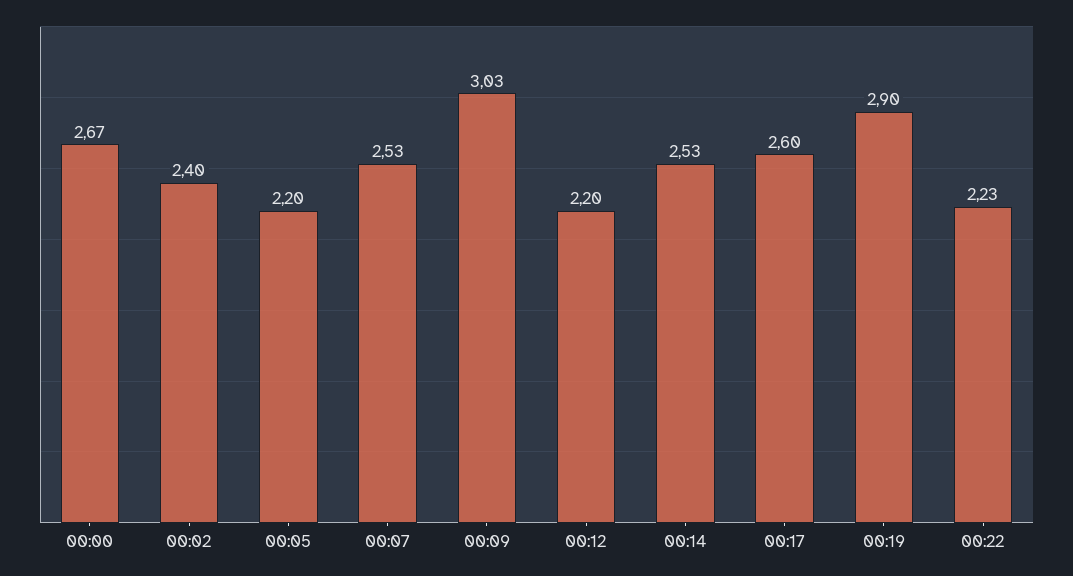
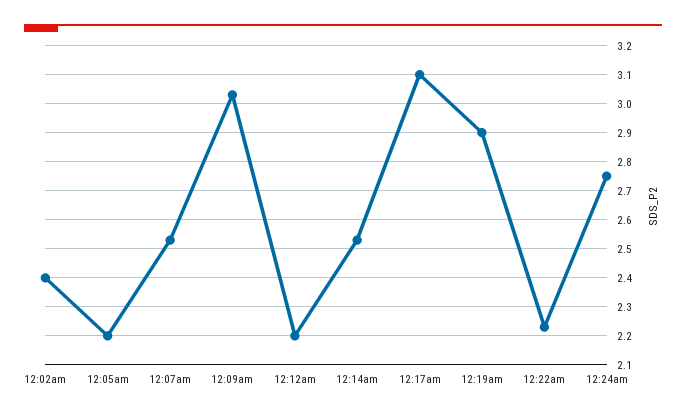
00:00: 2.67 -> none
00:17: 2.6 -> 3.1
12:24am: none -> 2.75

